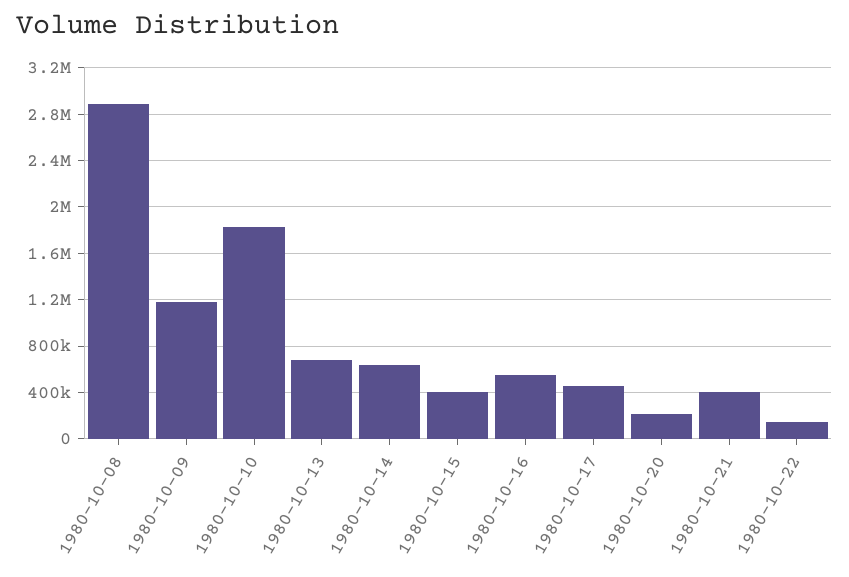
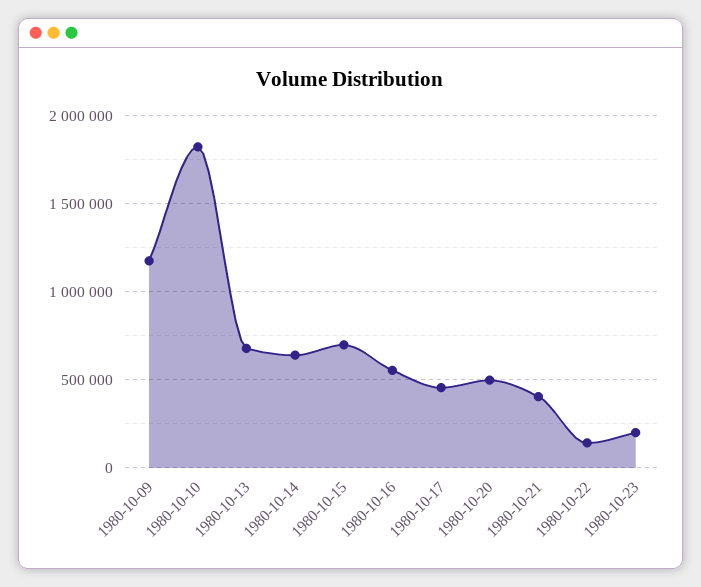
1980-10-08: 2900000 -> none
1980-10-15: 400000 -> 700000
1980-10-20: 200000 -> 500000
1980-10-23: none -> 200000

